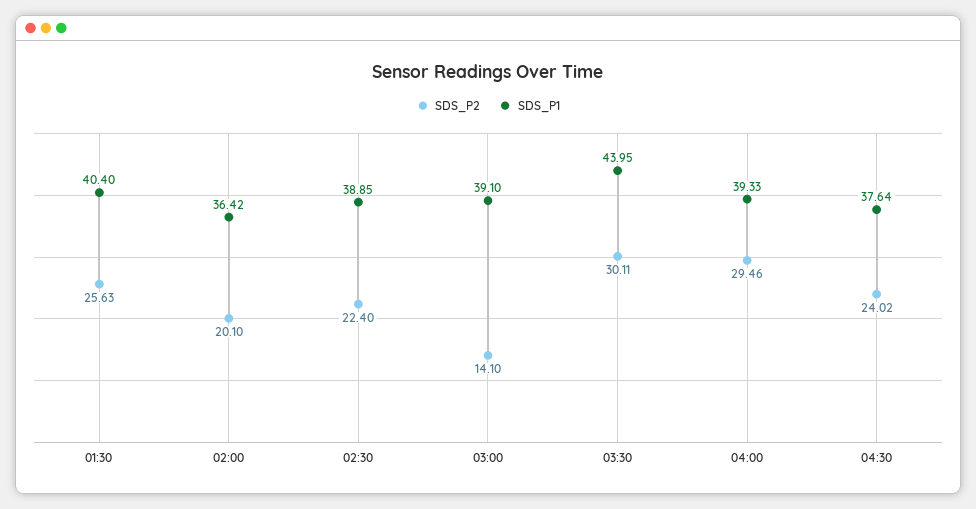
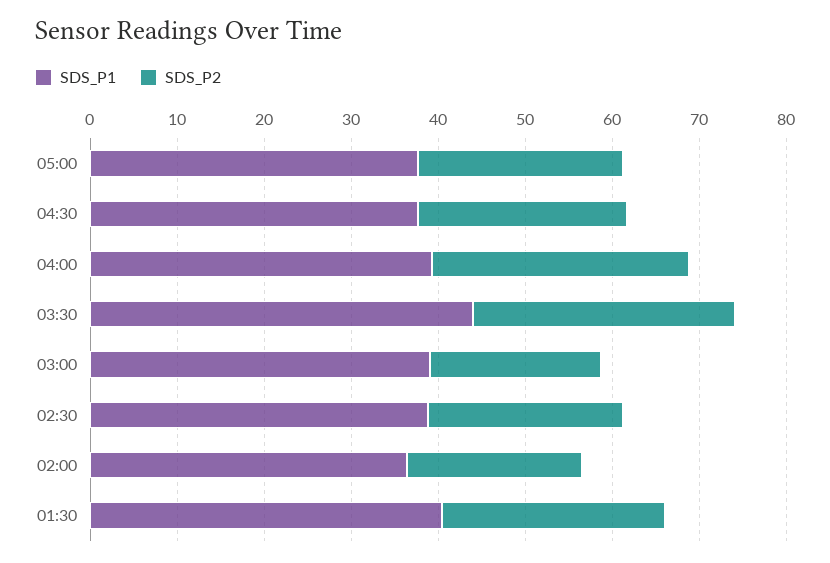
SDS_P2, 03:00: 14.1 -> 20
SDS_P1, 05:00: none -> 38
SDS_P2, 05:00: none -> 24

